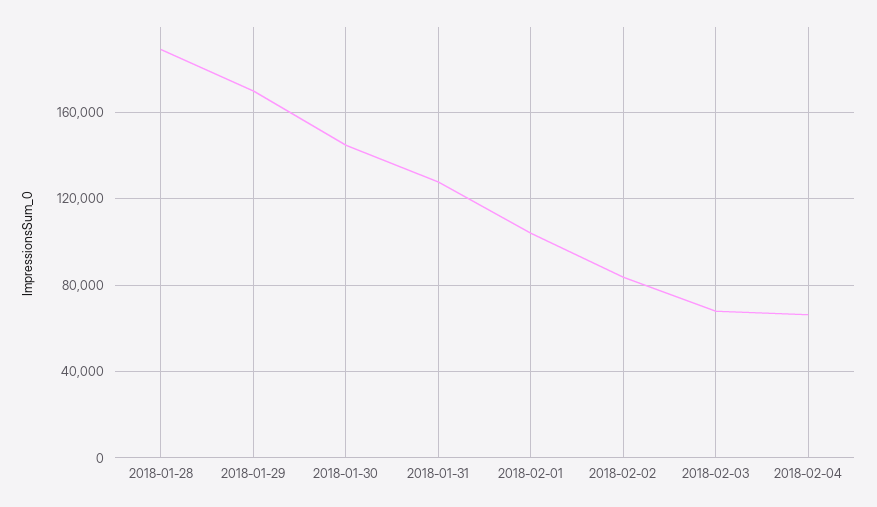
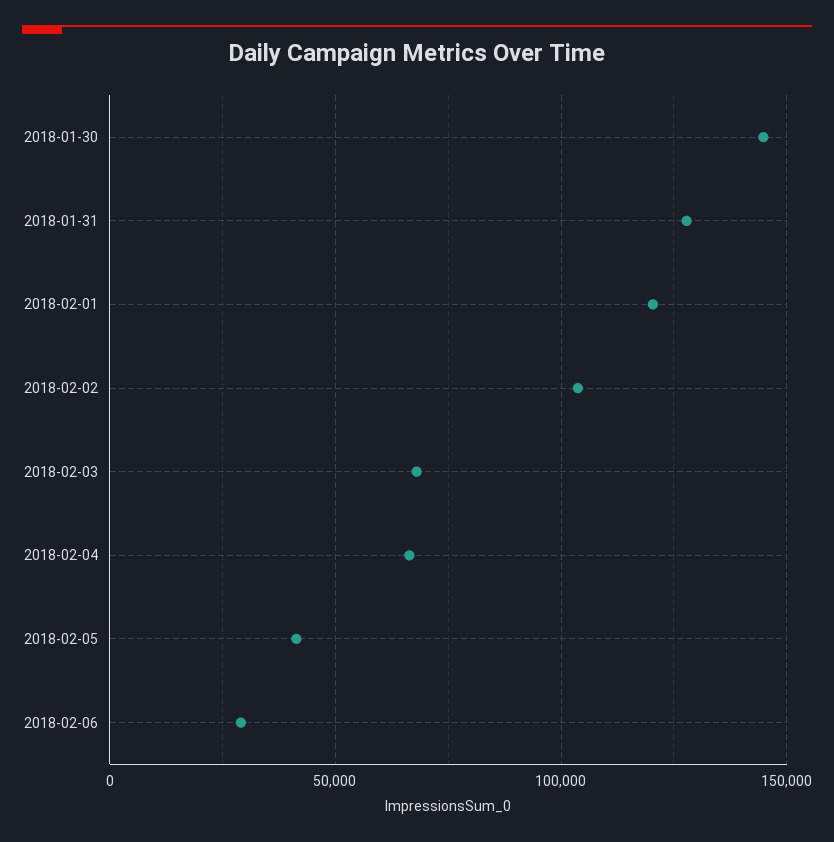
2018-01-28: 190000 -> none
2018-01-29: 170000 -> none
2018-02-01: 105000 -> 120000
2018-02-02: 85000 -> 105000
2018-02-05: none -> 40000
2018-02-06: none -> 30000

